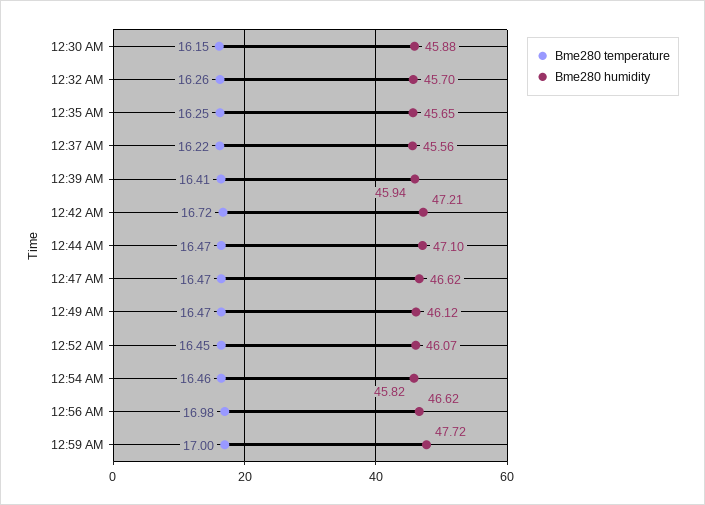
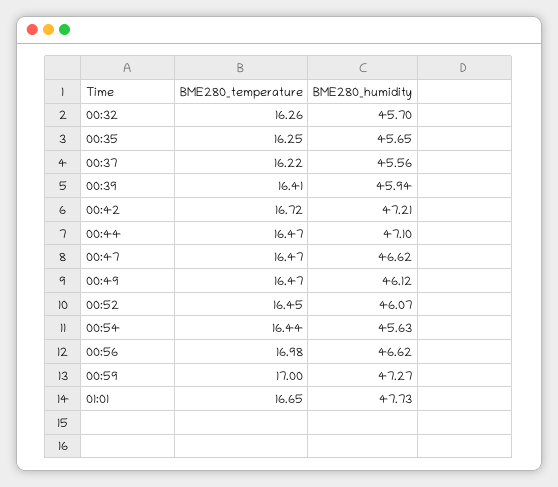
Bme280 temperature, 12:30 AM: 16.15 -> none
Bme280 humidity, 12:30 AM: 45.88 -> none
Bme280 temperature, 12:54 AM: 16.46 -> 16.44
Bme280 humidity, 12:54 AM: 45.82 -> 45.63
Bme280 humidity, 12:59 AM: 47.72 -> 47.27
Bme280 temperature, 01:01: none -> 16.65
Bme280 humidity, 01:01: none -> 47.73

